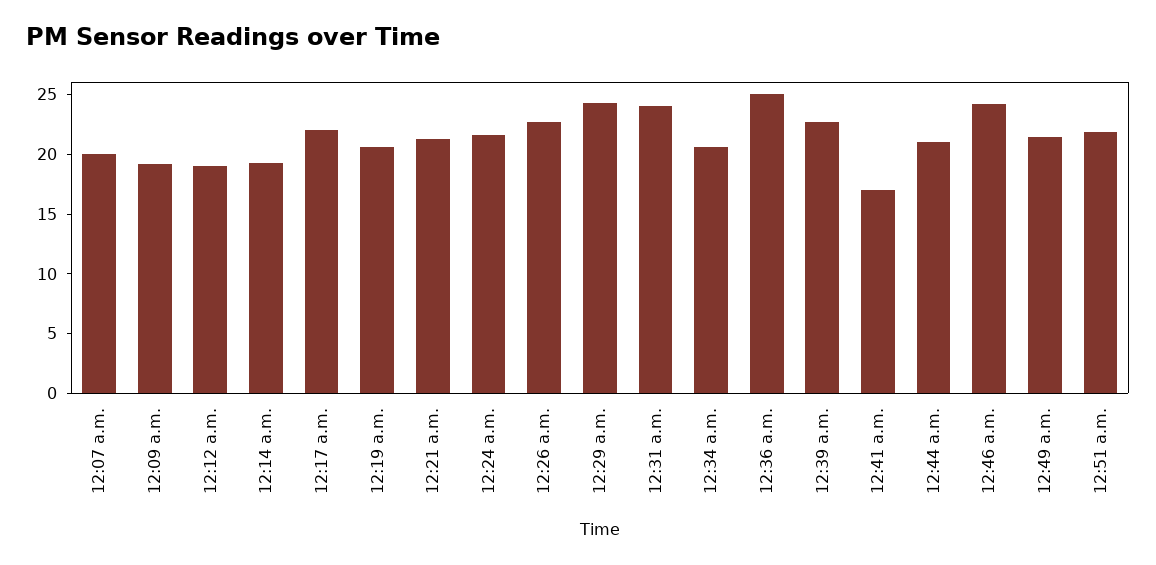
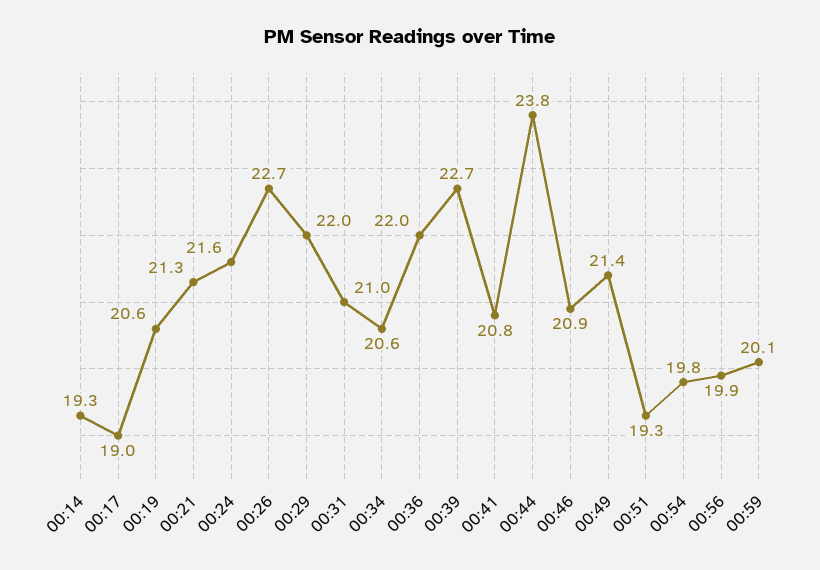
12:07 a.m.: 20 -> none
12:09 a.m.: 19 -> none
12:12 a.m.: 19 -> none
12:17 a.m.: 22 -> 19
12:29 a.m.: 24 -> 22
12:31 a.m.: 24 -> 21
12:36 a.m.: 25 -> 22
12:41 a.m.: 17 -> 20.8
12:44 a.m.: 21 -> 23.8
12:46 a.m.: 24 -> 20.9
12:51 a.m.: 22 -> 19.3
00:54: none -> 19.8
00:56: none -> 19.9
00:59: none -> 20.1

